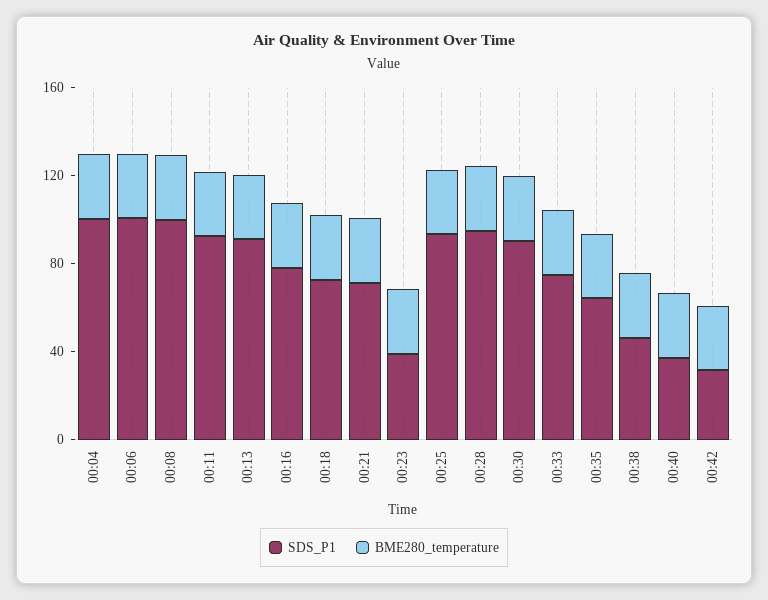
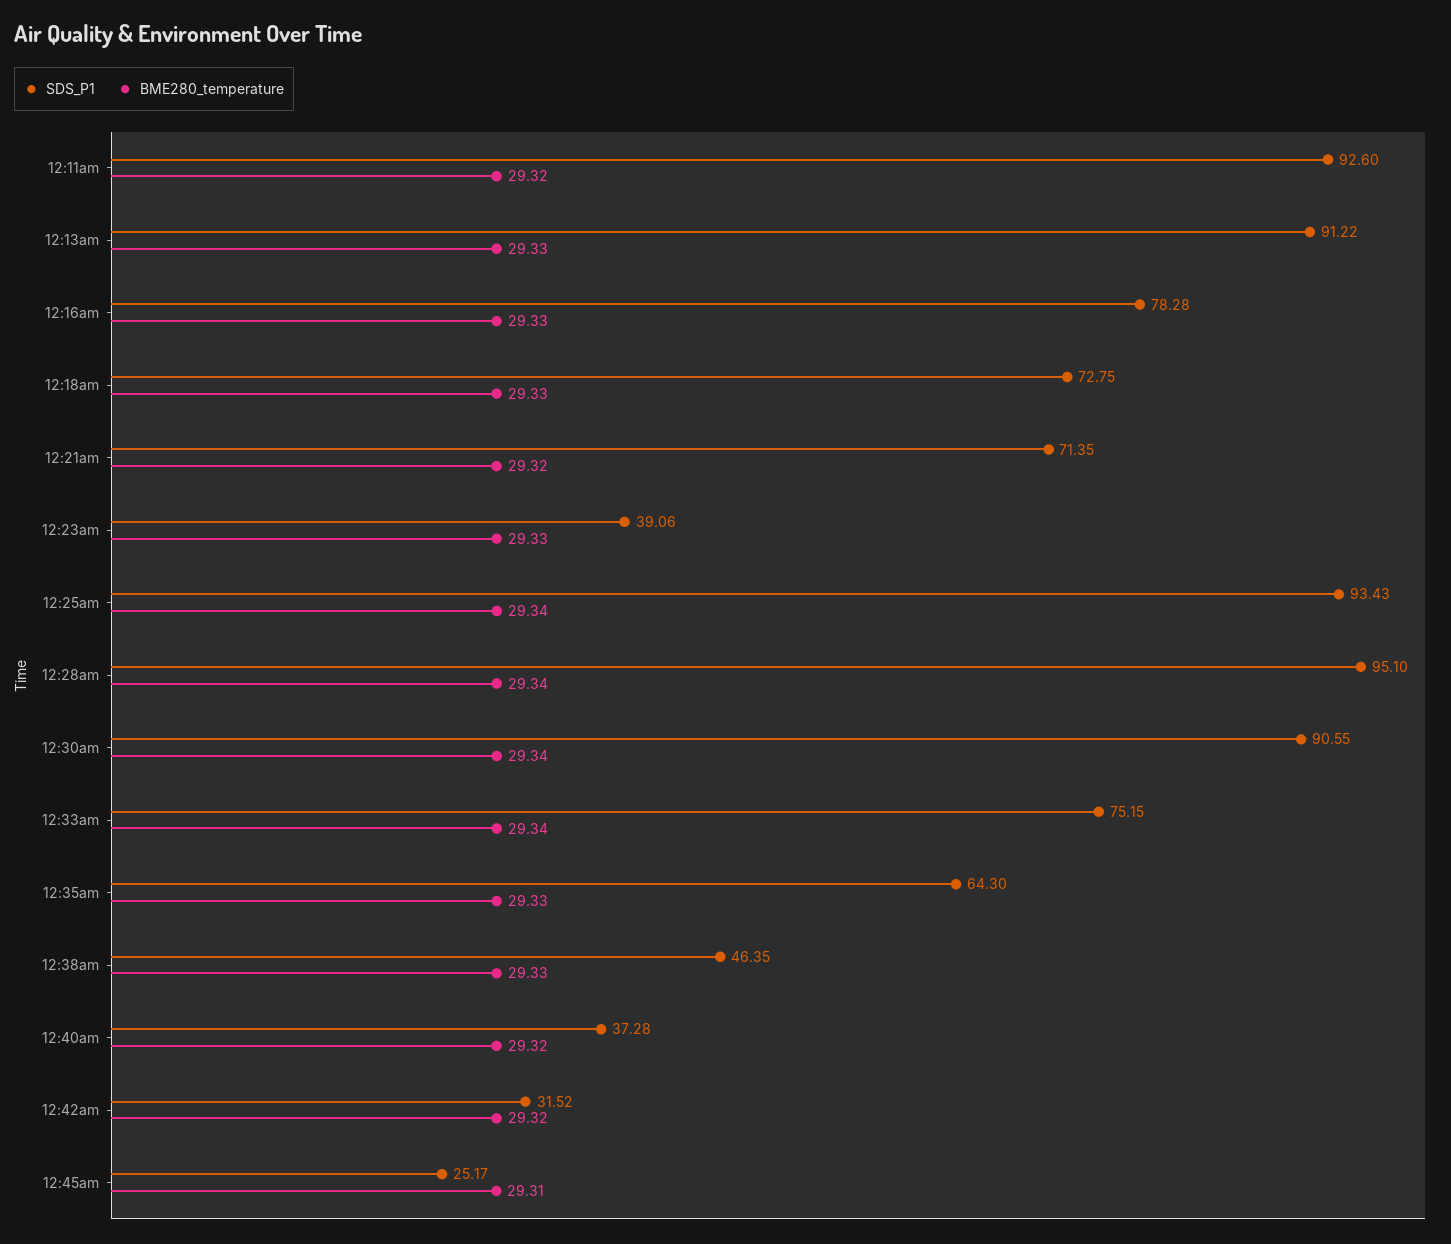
SDS_P1, 00:04: 100 -> none
BME280_temperature, 00:04: 30 -> none
SDS_P1, 00:06: 100 -> none
BME280_temperature, 00:06: 30 -> none
SDS_P1, 00:08: 100 -> none
BME280_temperature, 00:08: 30 -> none
SDS_P1, 12:45am: none -> 25.17
BME280_temperature, 12:45am: none -> 29.31

